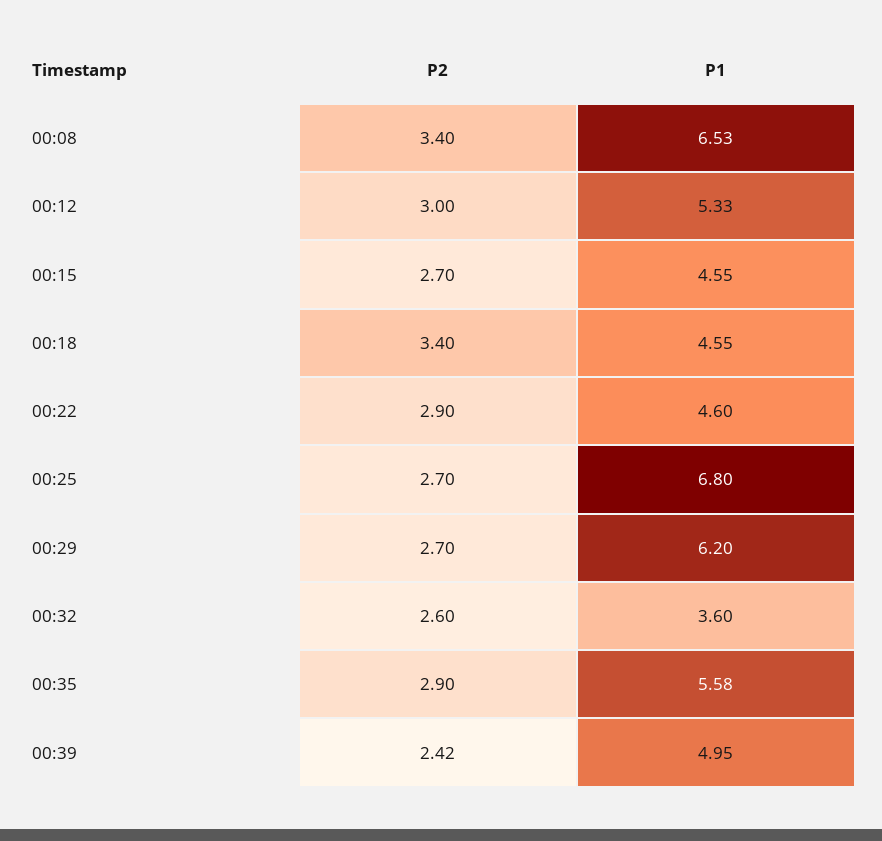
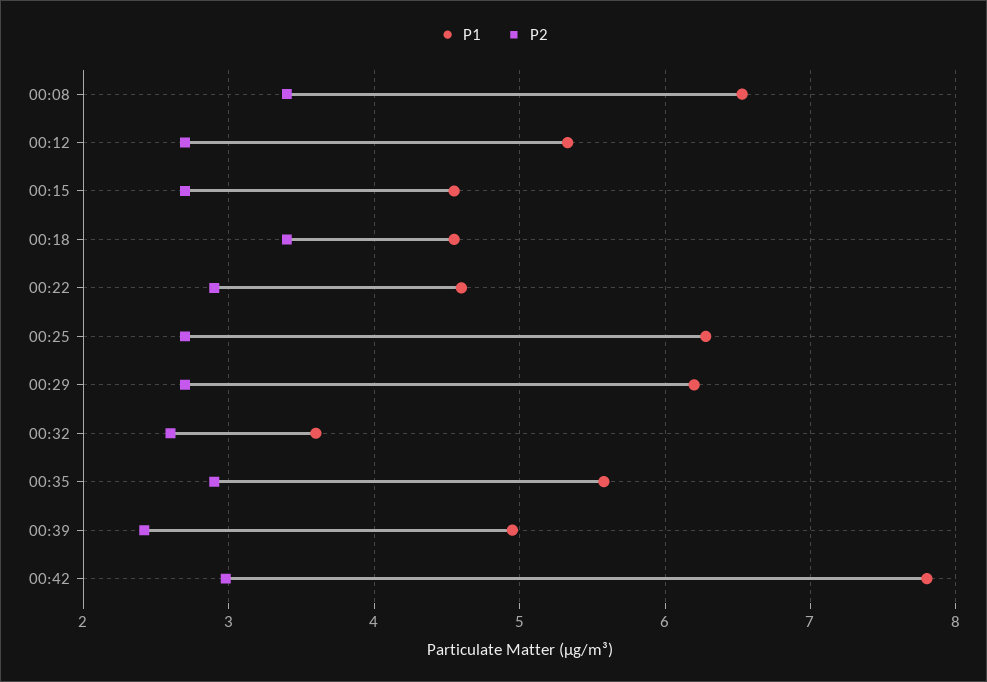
P2, 00:12: 3 -> 2.7
P1, 00:25: 6.8 -> 6.3
P1, 00:42: none -> 7.8
P2, 00:42: none -> 3

